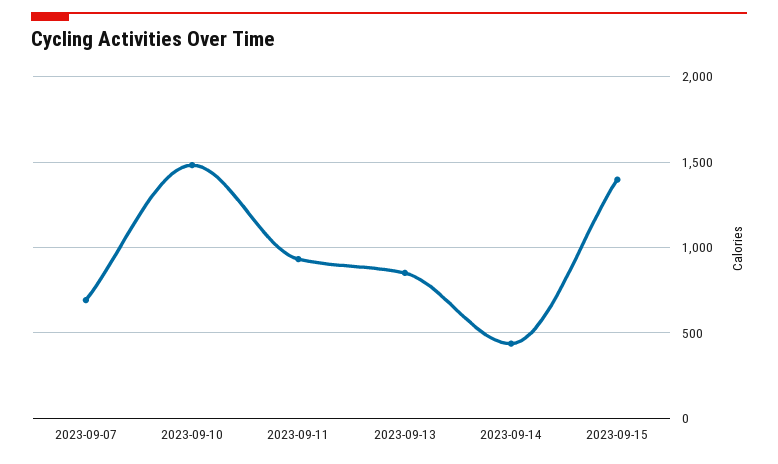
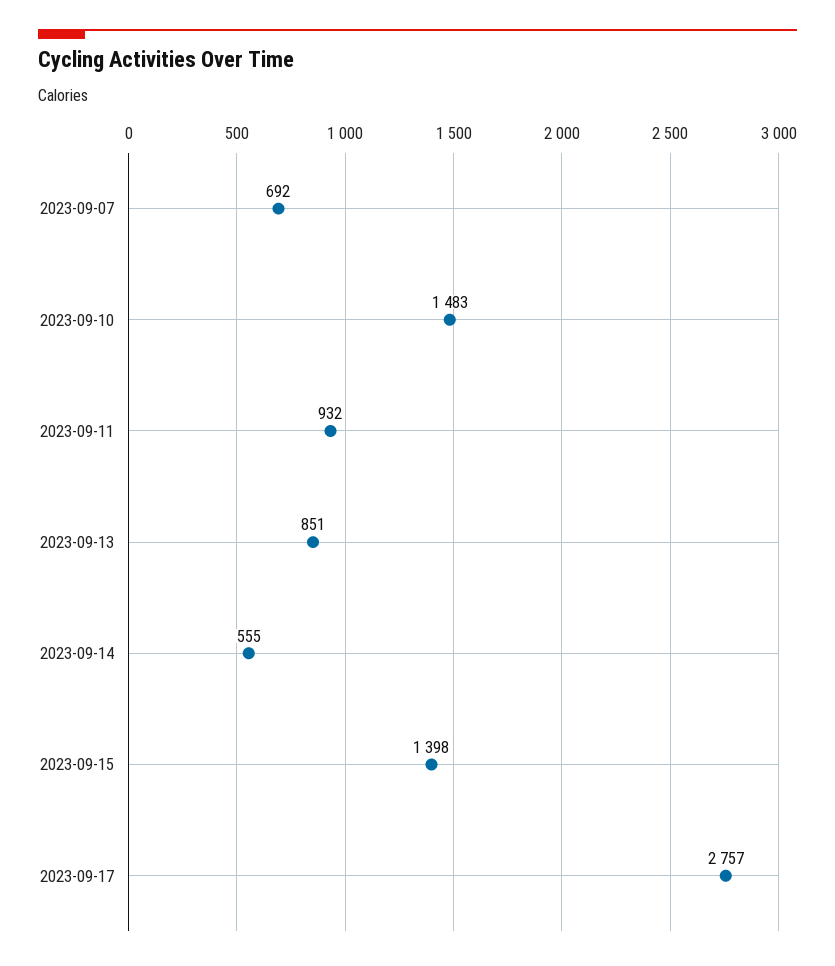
2023-09-14: 450 -> 555
2023-09-17: none -> 2757

